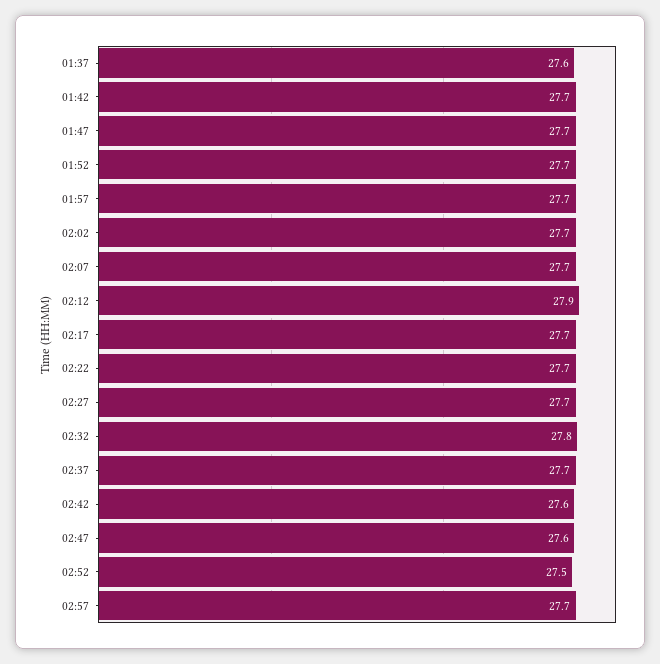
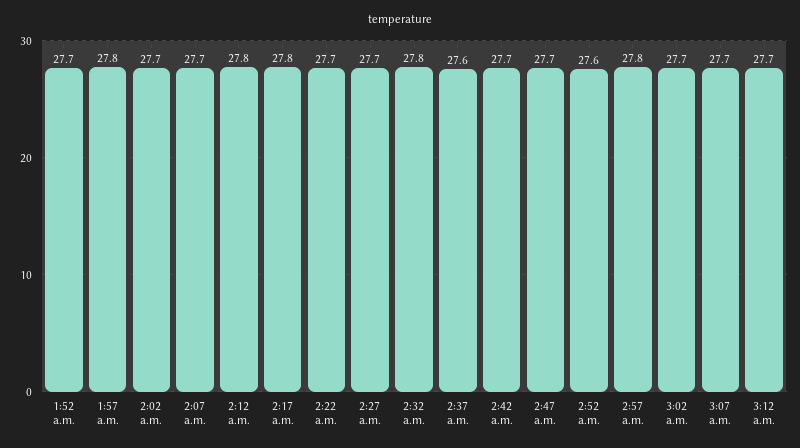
01:37: 27.6 -> none
01:42: 27.7 -> none
01:47: 27.7 -> none
01:57: 27.7 -> 27.8
02:12: 27.9 -> 27.8
02:17: 27.7 -> 27.8
02:37: 27.7 -> 27.6
02:42: 27.6 -> 27.7
02:47: 27.6 -> 27.7
02:52: 27.5 -> 27.6
02:57: 27.7 -> 27.8
3:02 a.m.: none -> 27.7
3:07 a.m.: none -> 27.7
3:12 a.m.: none -> 27.7

